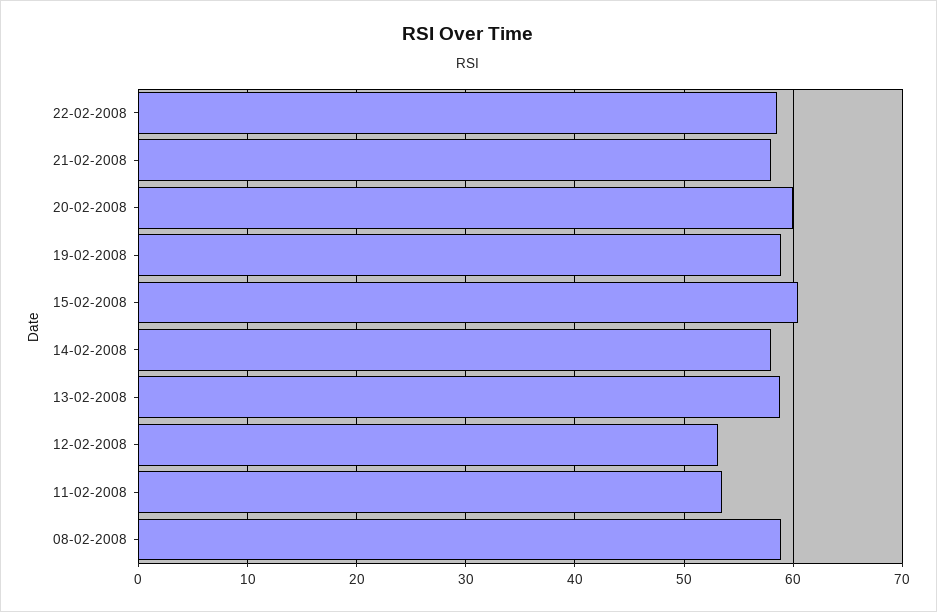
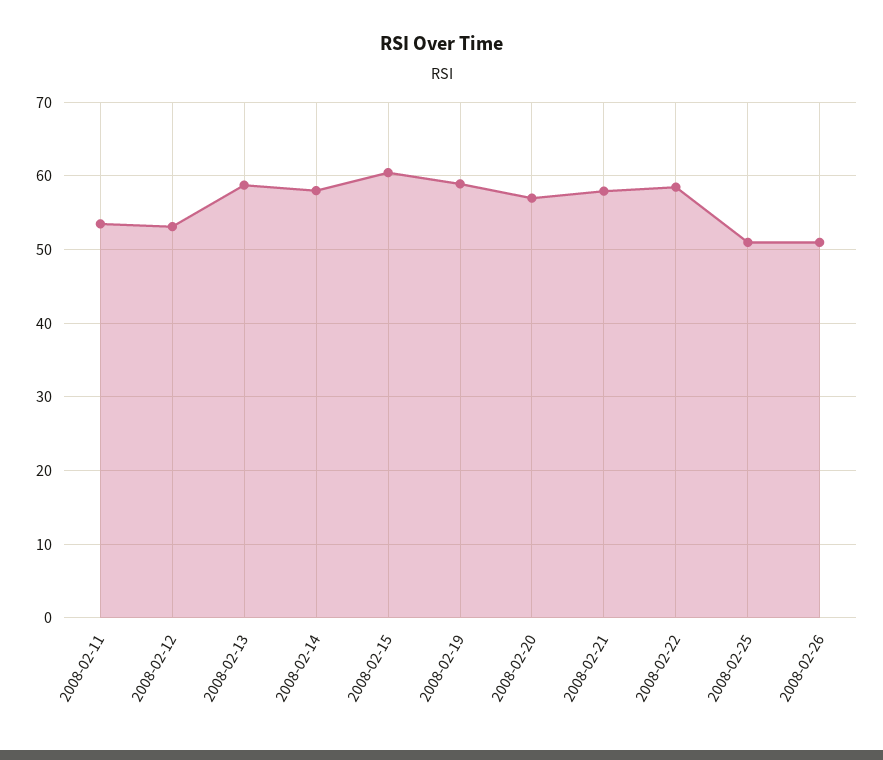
20-02-2008: 60 -> 57
08-02-2008: 59 -> none
2008-02-25: none -> 51
2008-02-26: none -> 51

